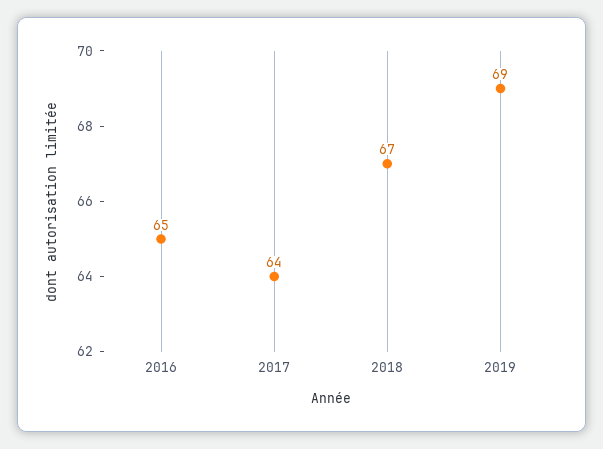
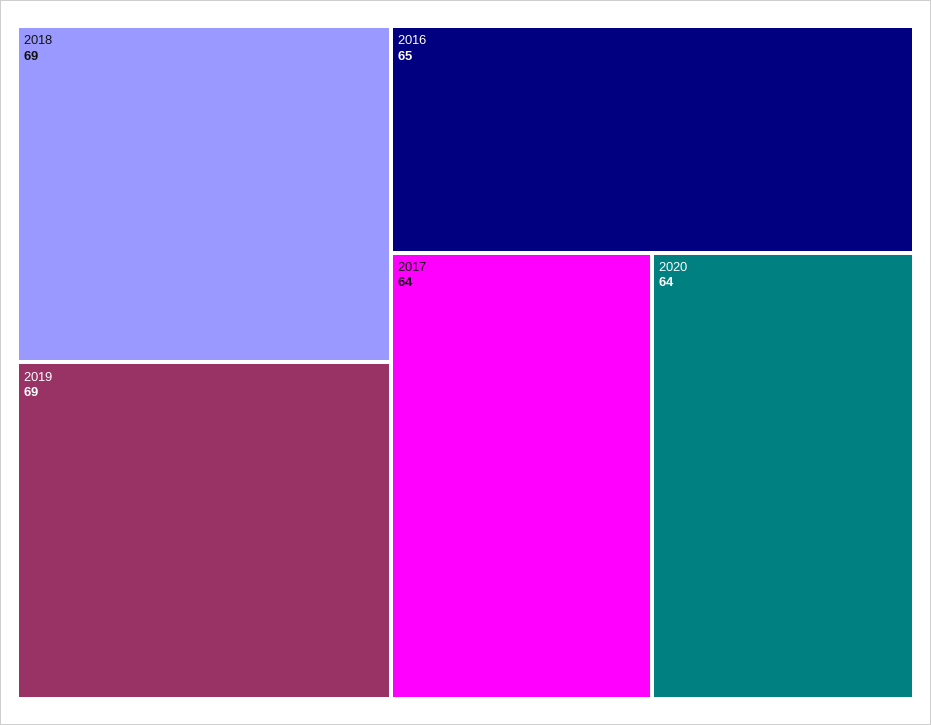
2018: 67 -> 69
2020: none -> 64

